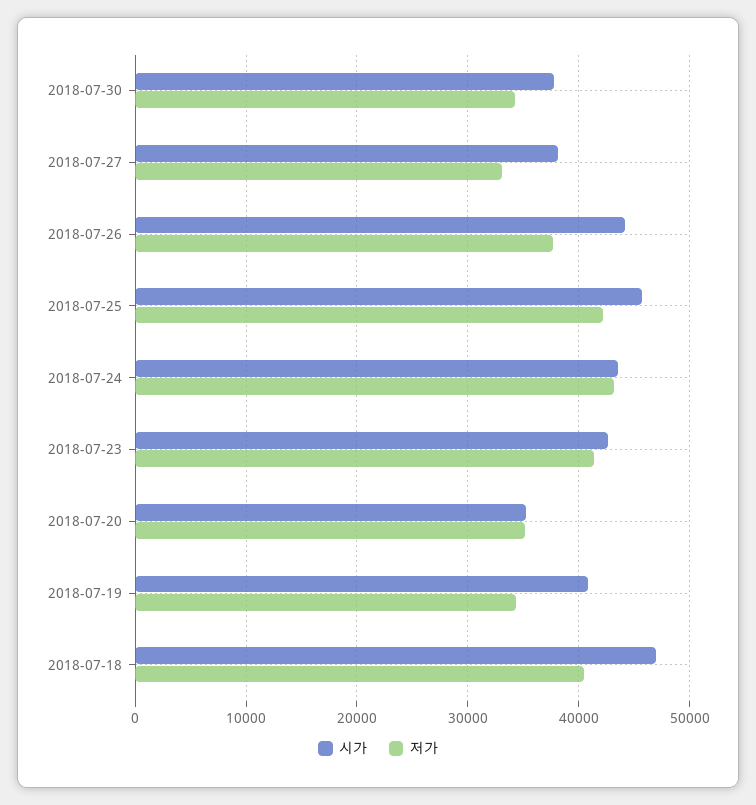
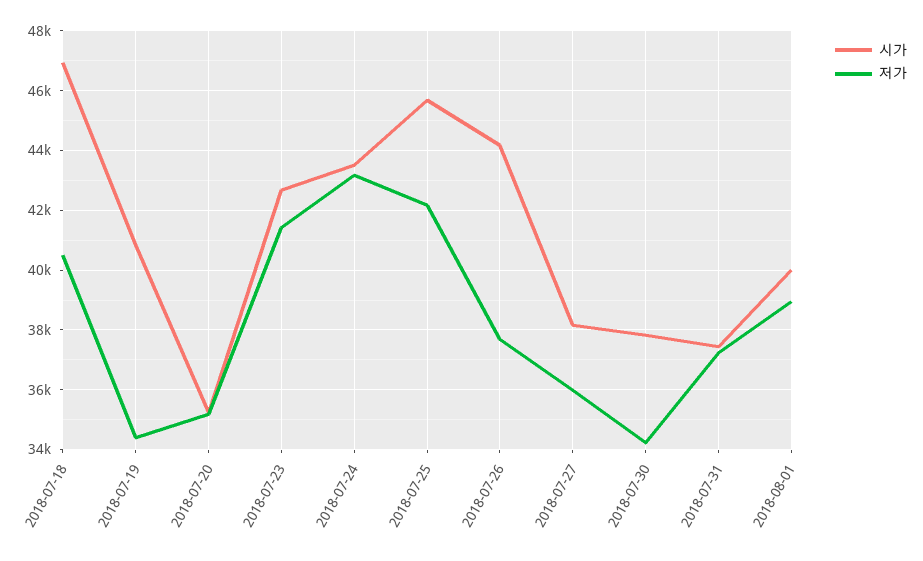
저가, 2018-07-27: 33000 -> 36000
시가, 2018-07-31: none -> 37500
저가, 2018-07-31: none -> 37250
시가, 2018-08-01: none -> 40000
저가, 2018-08-01: none -> 39000

